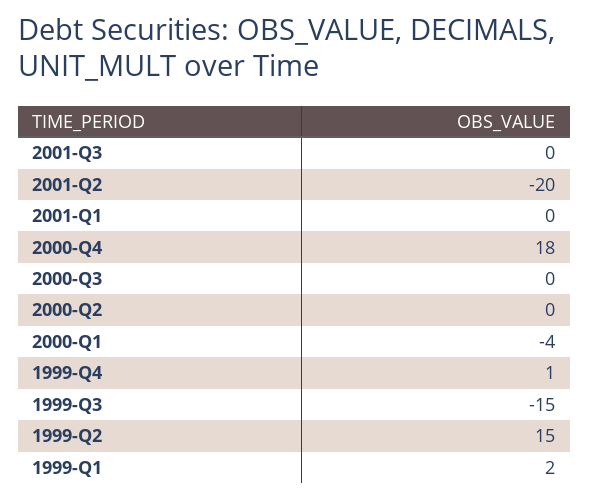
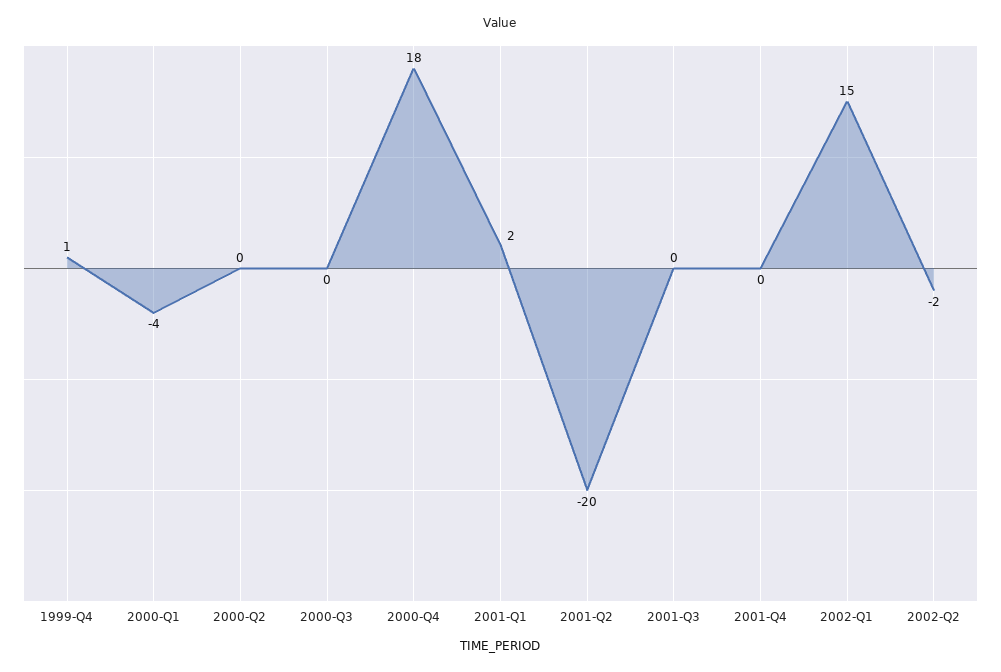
2001-Q1: 0 -> 2
1999-Q3: -15 -> none
1999-Q2: 15 -> none
1999-Q1: 2 -> none
2001-Q4: none -> 0
2002-Q1: none -> 15
2002-Q2: none -> -2

